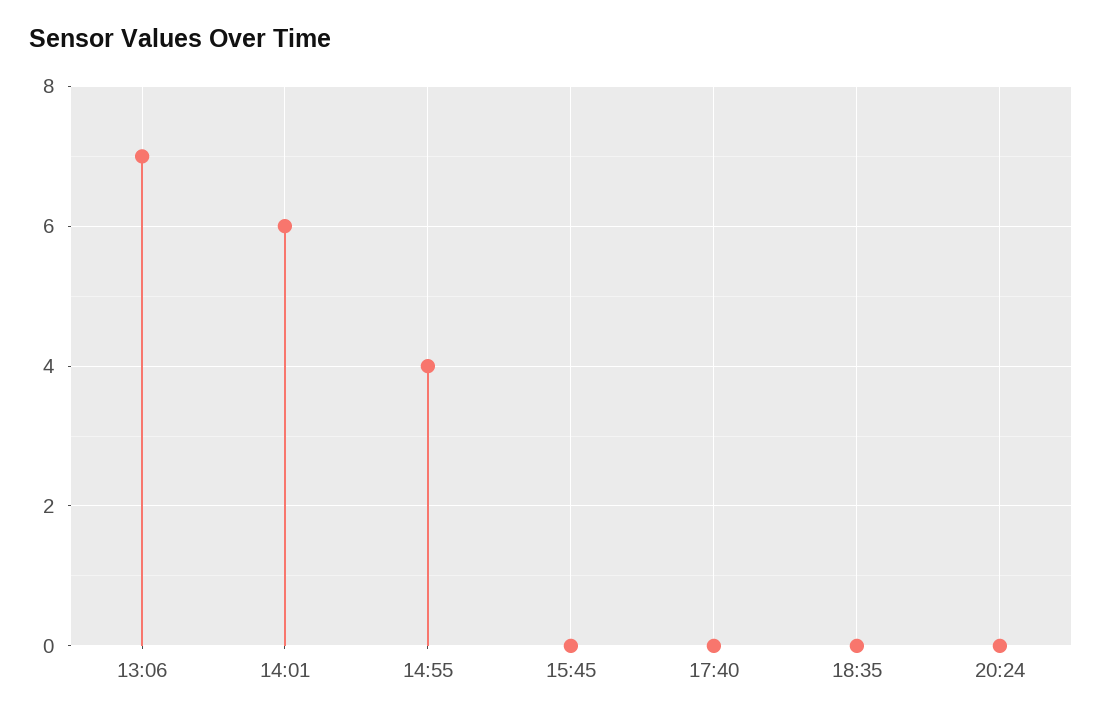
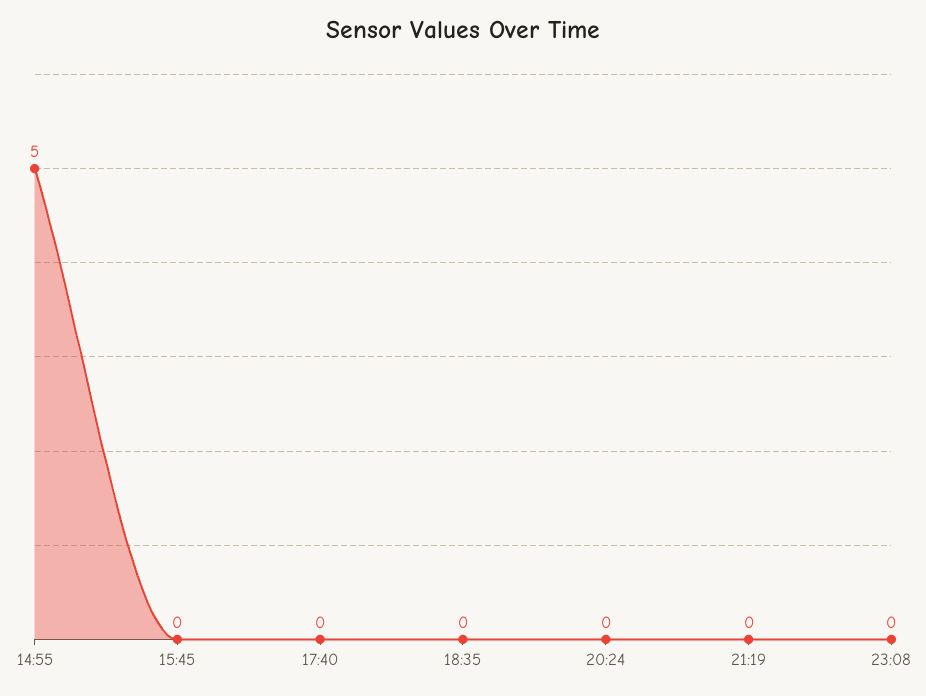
13:06: 7 -> none
14:01: 6 -> none
14:55: 4 -> 5
21:19: none -> 0
23:08: none -> 0

